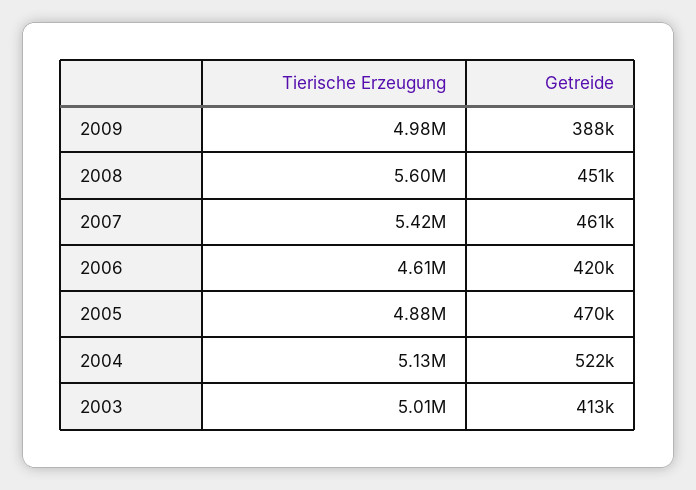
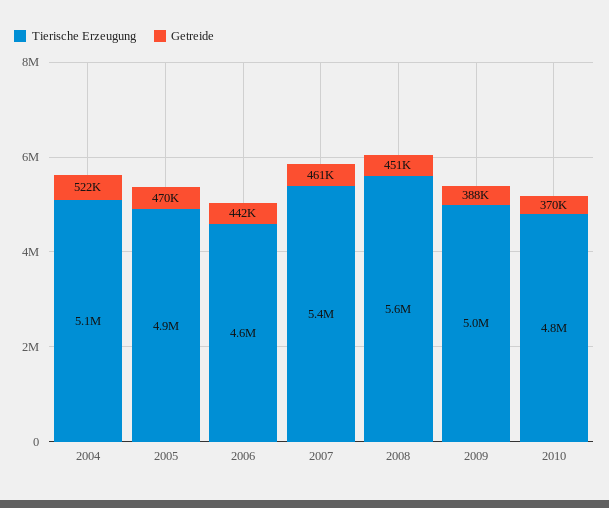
Getreide, 2006: 420000 -> 442000
Tierische Erzeugung, 2003: 5010000 -> none
Getreide, 2003: 413000 -> none
Tierische Erzeugung, 2010: none -> 4800000
Getreide, 2010: none -> 370000

